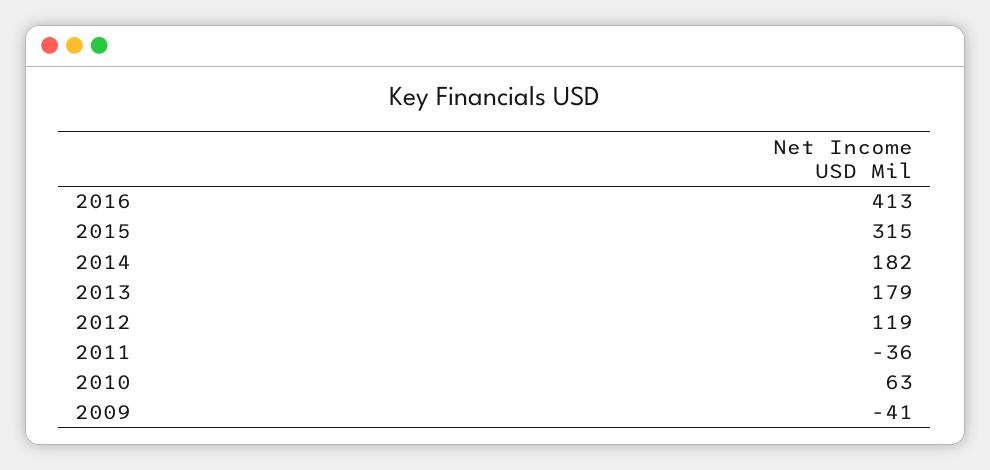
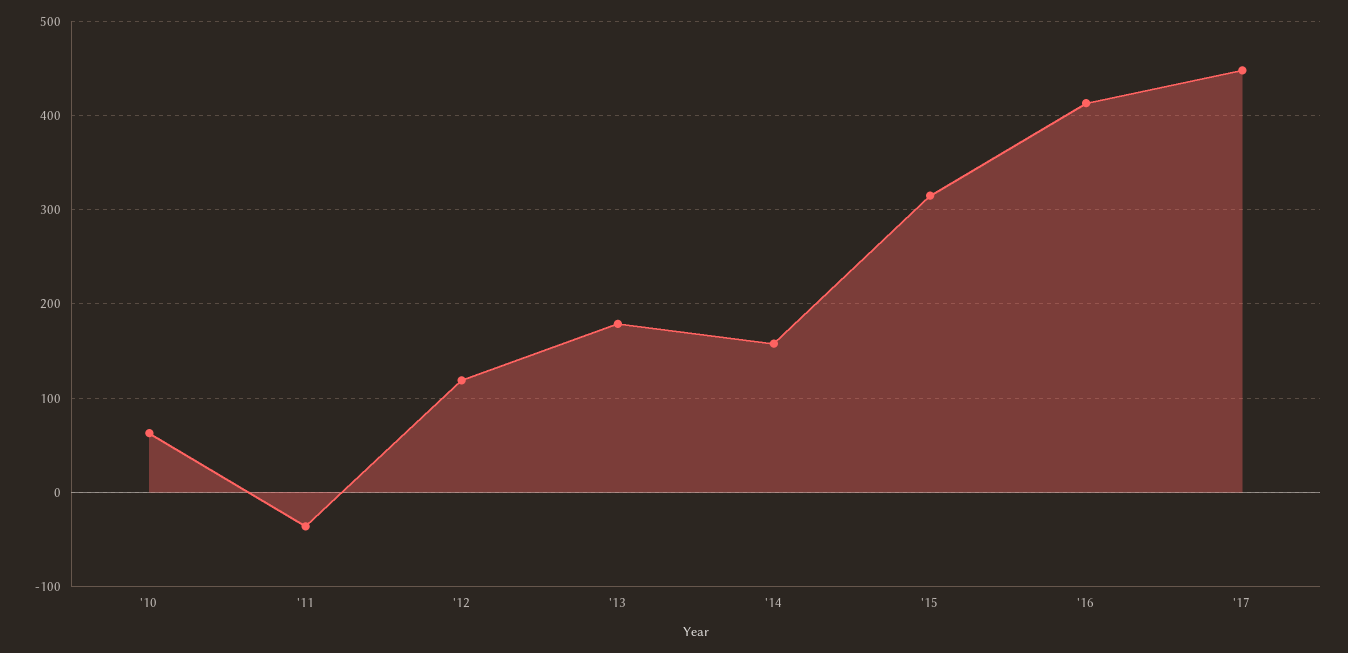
2014: 182 -> 160
2009: -41 -> none
'17: none -> 450

